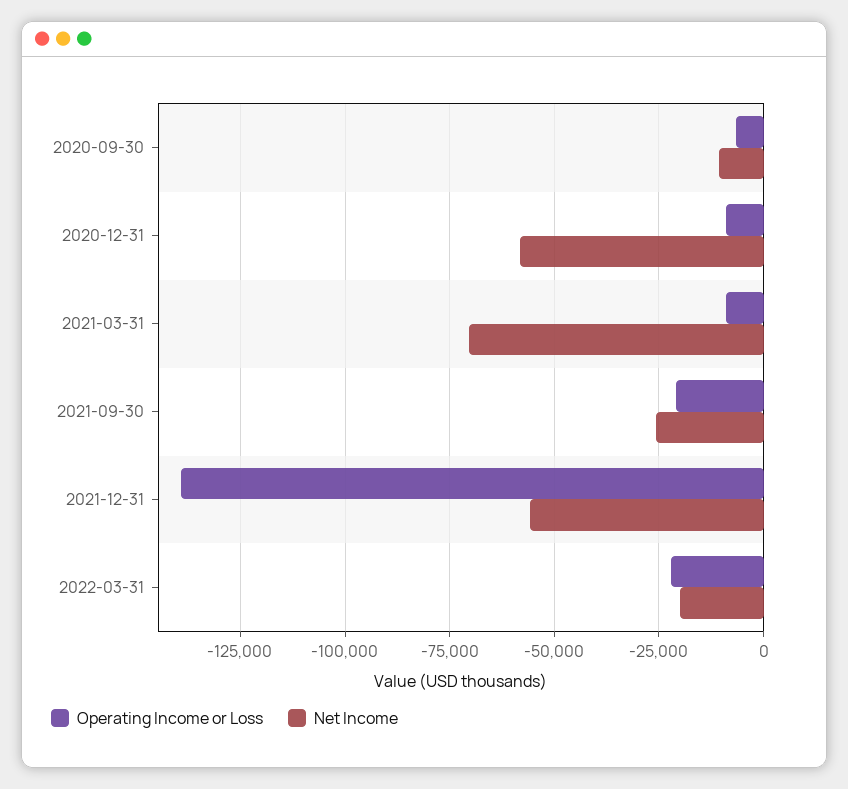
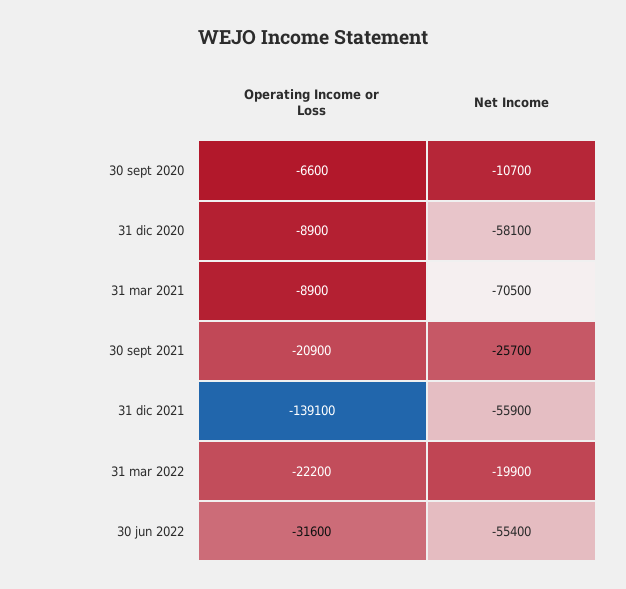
Operating Income or Loss, 30 jun 2022: none -> -31600
Net Income, 30 jun 2022: none -> -55400

